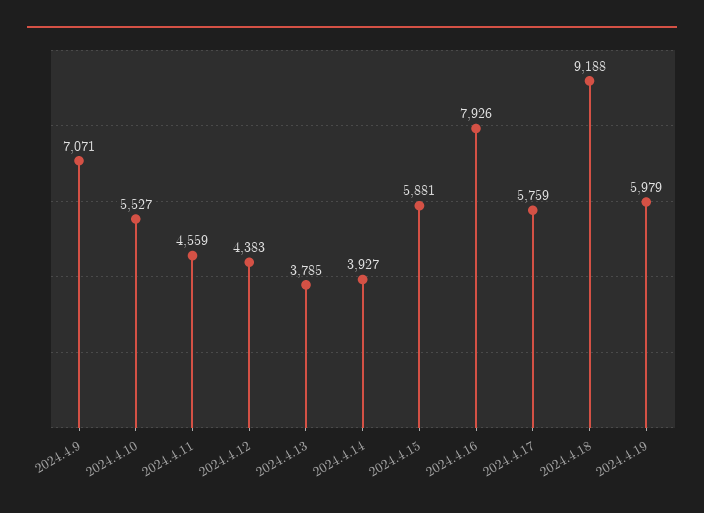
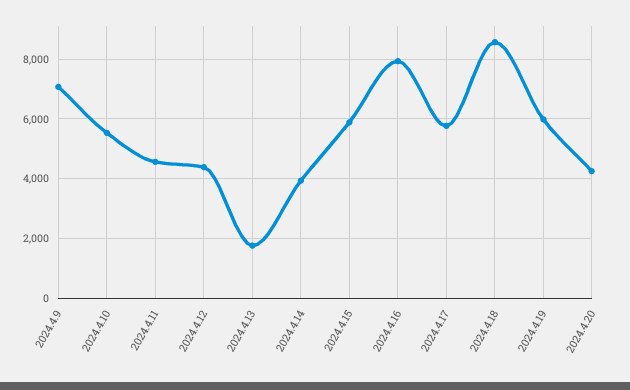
2024.4.13: 3785 -> 1750
2024.4.18: 9188 -> 8500
2024.4.20: none -> 4250

